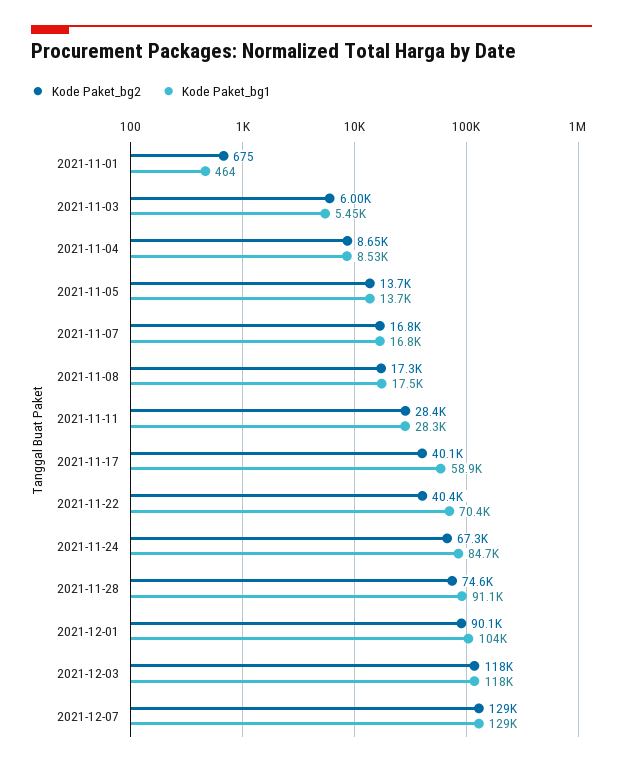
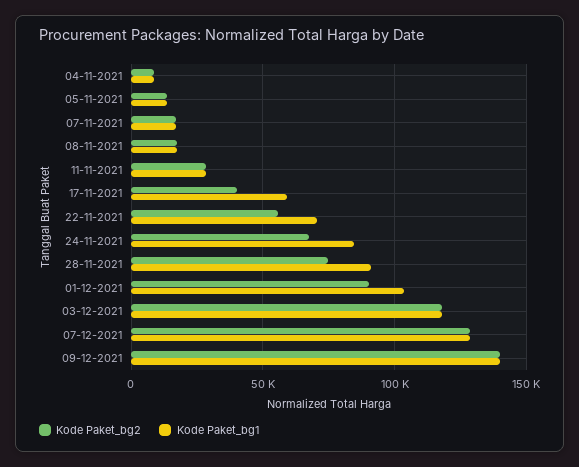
Kode Paket_bg2, 2021-11-01: 675 -> none
Kode Paket_bg1, 2021-11-01: 464 -> none
Kode Paket_bg2, 2021-11-03: 6000 -> none
Kode Paket_bg1, 2021-11-03: 5450 -> none
Kode Paket_bg2, 2021-11-22: 40400 -> 55000
Kode Paket_bg2, 09-12-2021: none -> 140000
Kode Paket_bg1, 09-12-2021: none -> 140000

